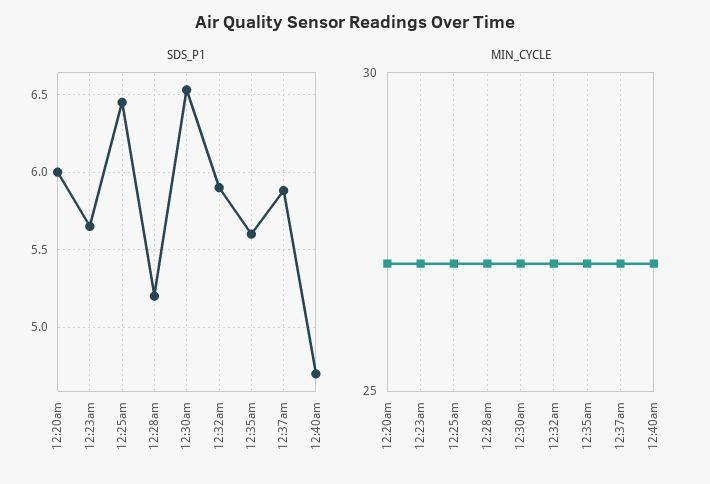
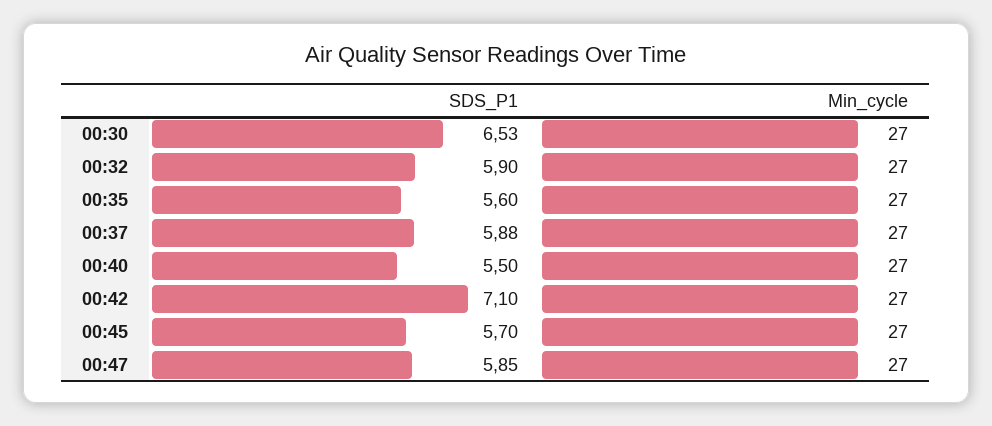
SDS_P1, 12:20am: 6 -> none
SDS_P1, 12:23am: 5.65 -> none
SDS_P1, 12:25am: 6.45 -> none
SDS_P1, 12:28am: 5.2 -> none
SDS_P1, 12:40am: 4.7 -> 5.5
MIN_CYCLE, 12:20am: 27 -> none
MIN_CYCLE, 12:23am: 27 -> none
MIN_CYCLE, 12:25am: 27 -> none
MIN_CYCLE, 12:28am: 27 -> none
SDS_P1, 00:42: none -> 7.1
MIN_CYCLE, 00:42: none -> 27
SDS_P1, 00:45: none -> 5.7
MIN_CYCLE, 00:45: none -> 27
SDS_P1, 00:47: none -> 5.85
MIN_CYCLE, 00:47: none -> 27

